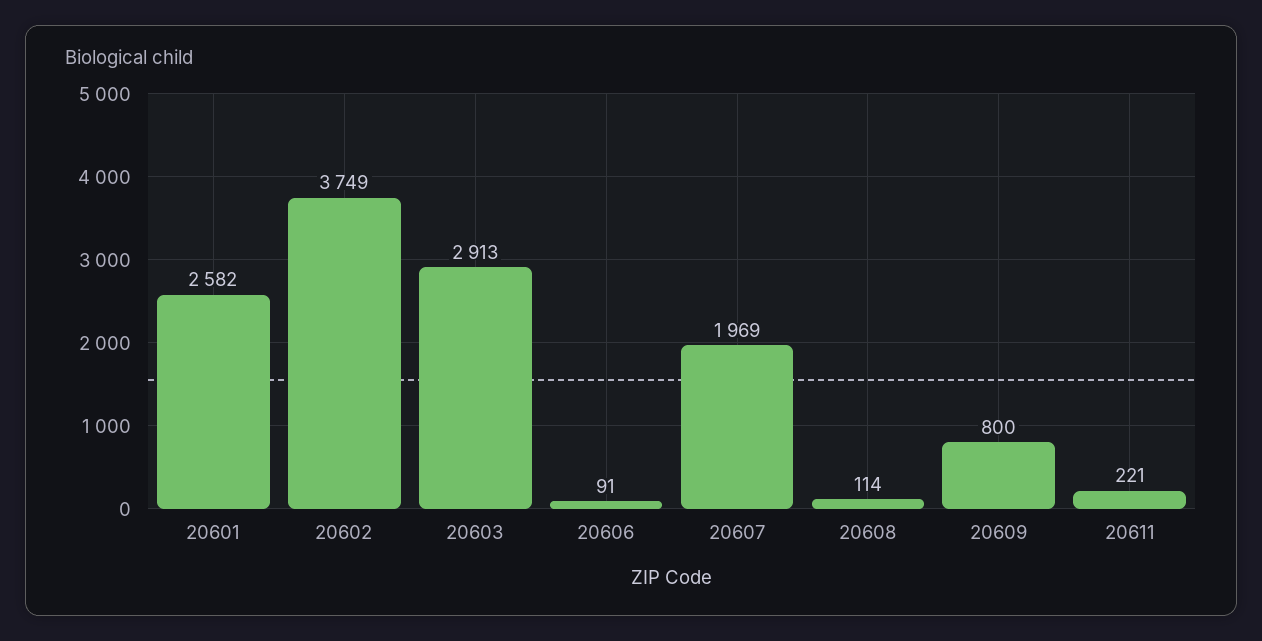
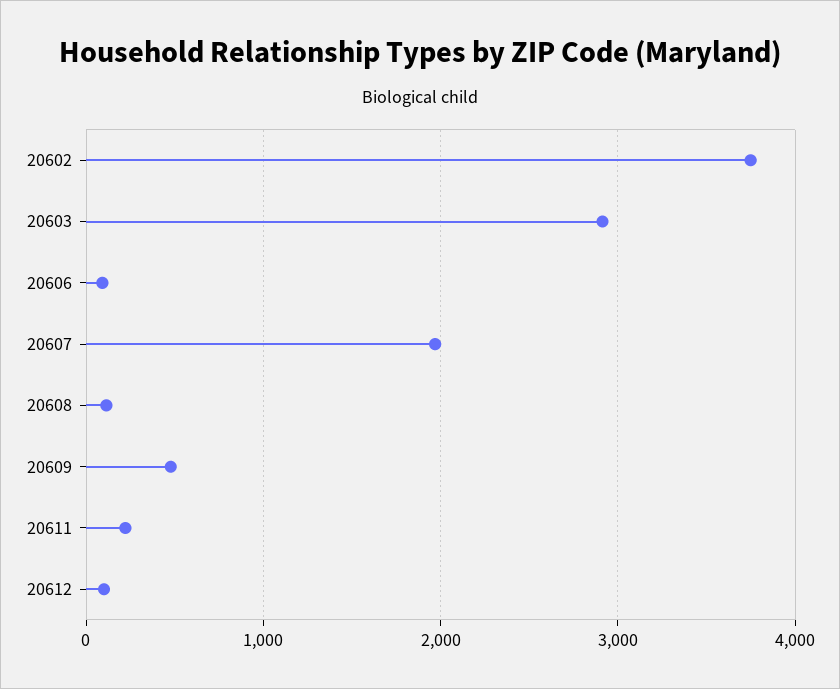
20601: 2582 -> none
20609: 800 -> 500
20612: none -> 100

